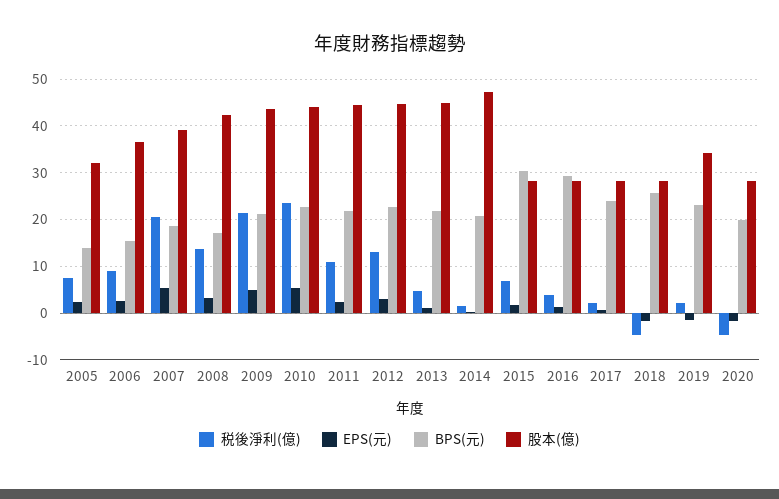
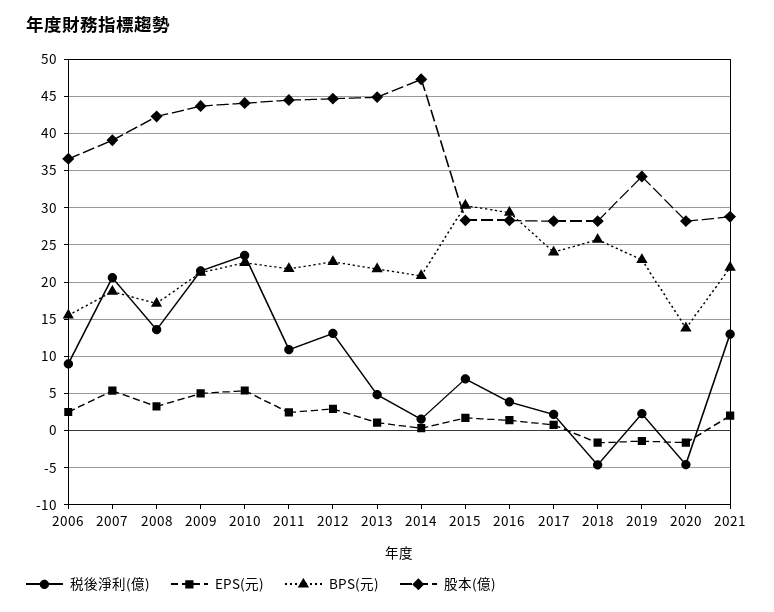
税後淨利(億), 2005: 8 -> none
EPS(元), 2005: 2 -> none
BPS(元), 2005: 14 -> none
股本(億), 2005: 32 -> none
BPS(元), 2020: 20 -> 14
税後淨利(億), 2021: none -> 13
EPS(元), 2021: none -> 2
BPS(元), 2021: none -> 22
股本(億), 2021: none -> 29

